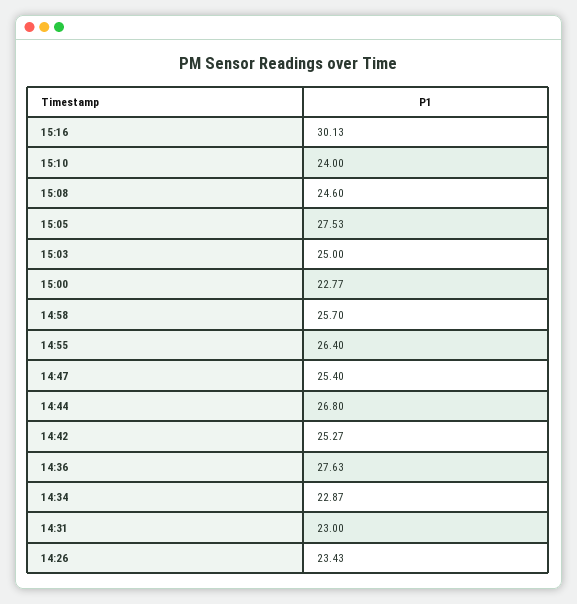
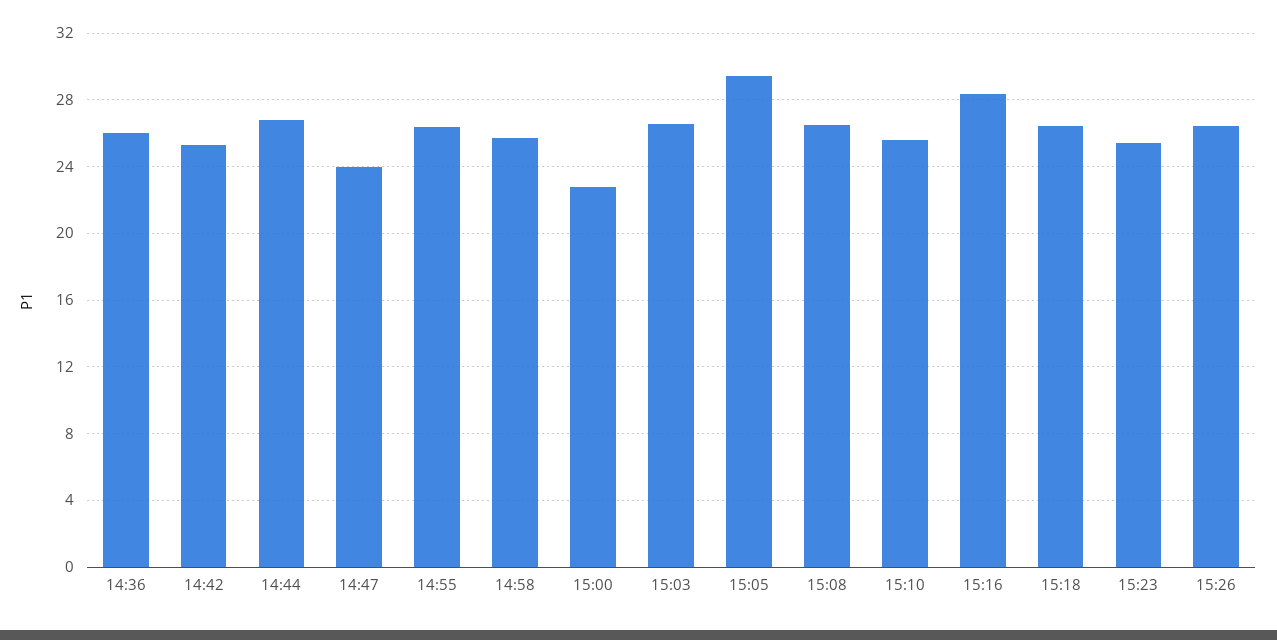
15:16: 30.13 -> 28.5
15:10: 24 -> 25.5
15:08: 24.6 -> 26.5
15:05: 27.53 -> 29.5
15:03: 25 -> 26.5
14:47: 25.4 -> 24
14:36: 27.63 -> 26
14:34: 22.87 -> none
14:31: 23 -> none
14:26: 23.43 -> none
15:18: none -> 26.5
15:23: none -> 25.5
15:26: none -> 26.5

